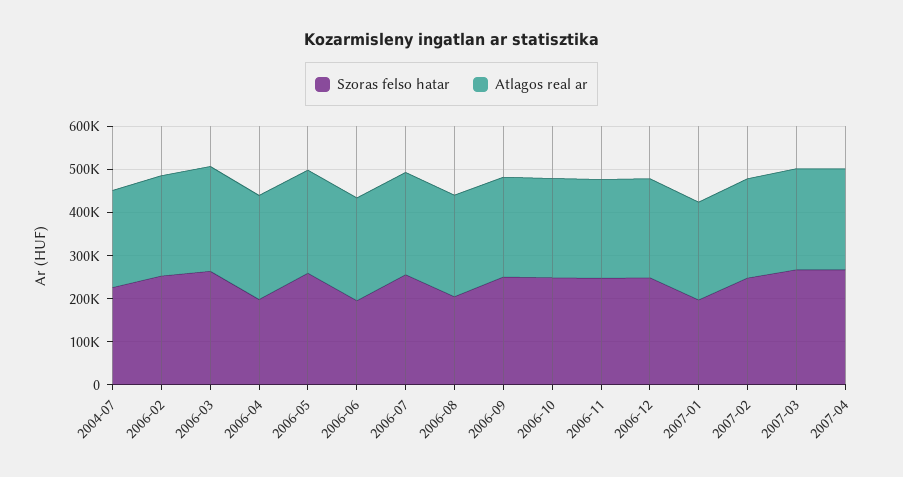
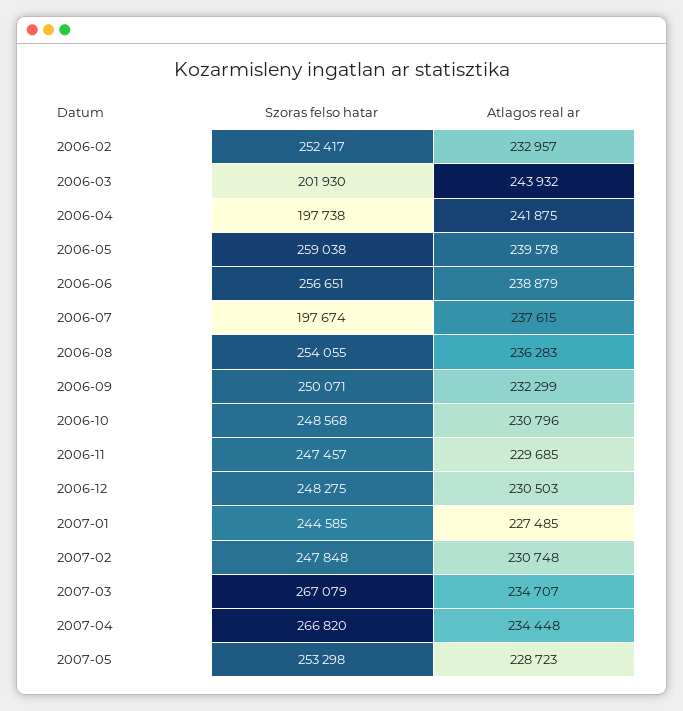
Szoras felso hatar, 2004-07: 220000 -> none
Atlagos real ar, 2004-07: 220000 -> none
Szoras felso hatar, 2006-03: 260000 -> 201930
Szoras felso hatar, 2006-06: 200000 -> 256651
Szoras felso hatar, 2006-07: 260000 -> 197674
Szoras felso hatar, 2006-08: 200000 -> 254055
Szoras felso hatar, 2007-01: 200000 -> 244585
Szoras felso hatar, 2007-05: none -> 253298
Atlagos real ar, 2007-05: none -> 228723

